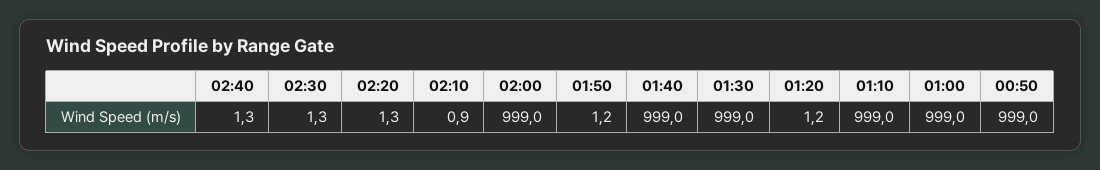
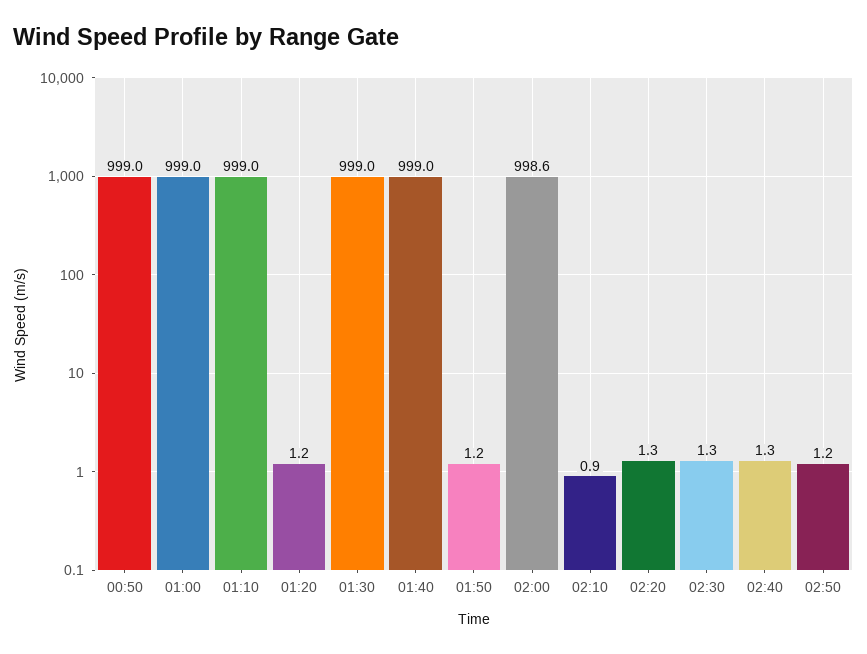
02:00: 999 -> 998.6
02:50: none -> 1.2

